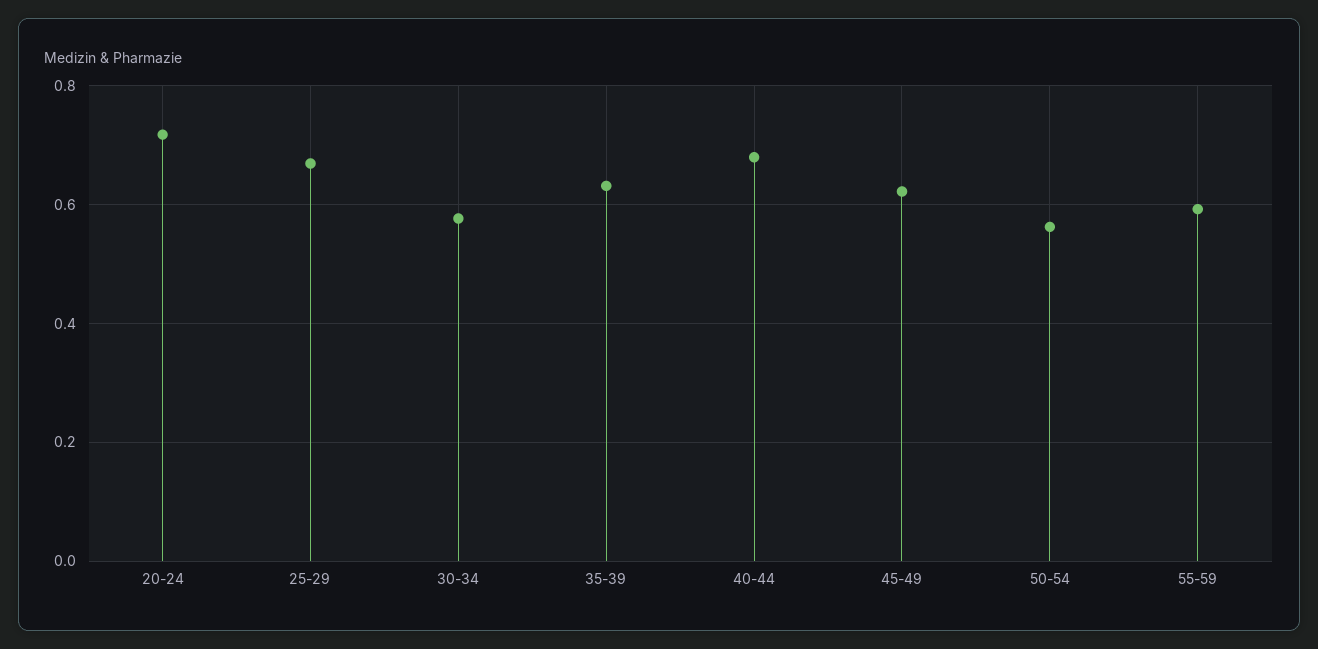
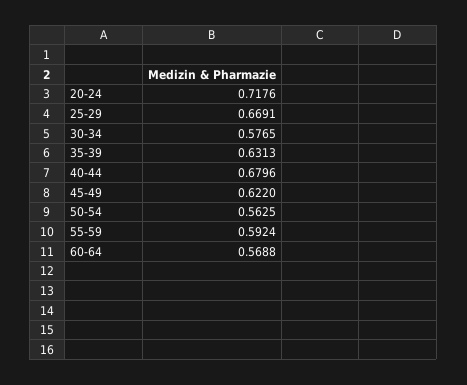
60-64: none -> 0.5688

